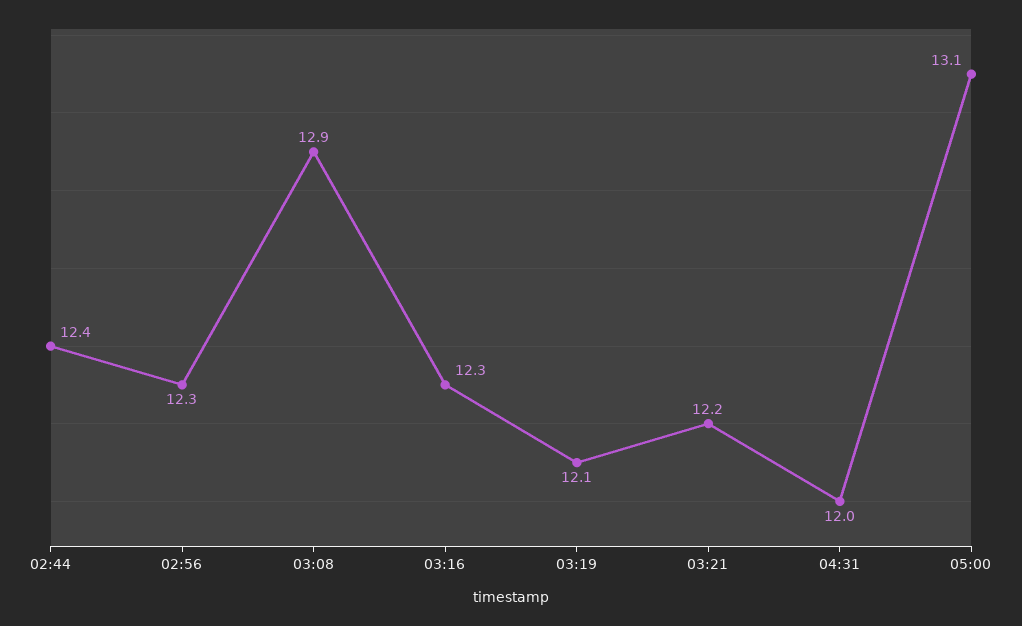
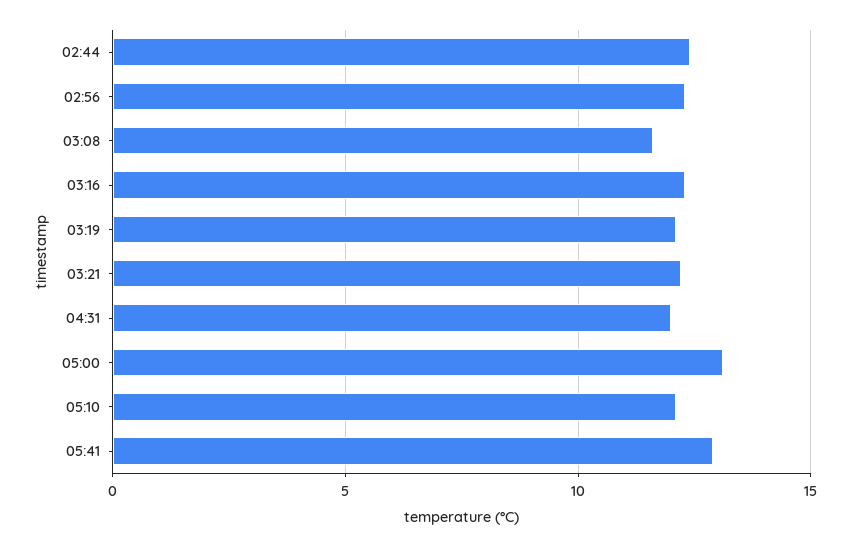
03:08: 12.9 -> 11.5
05:10: none -> 12
05:41: none -> 13

